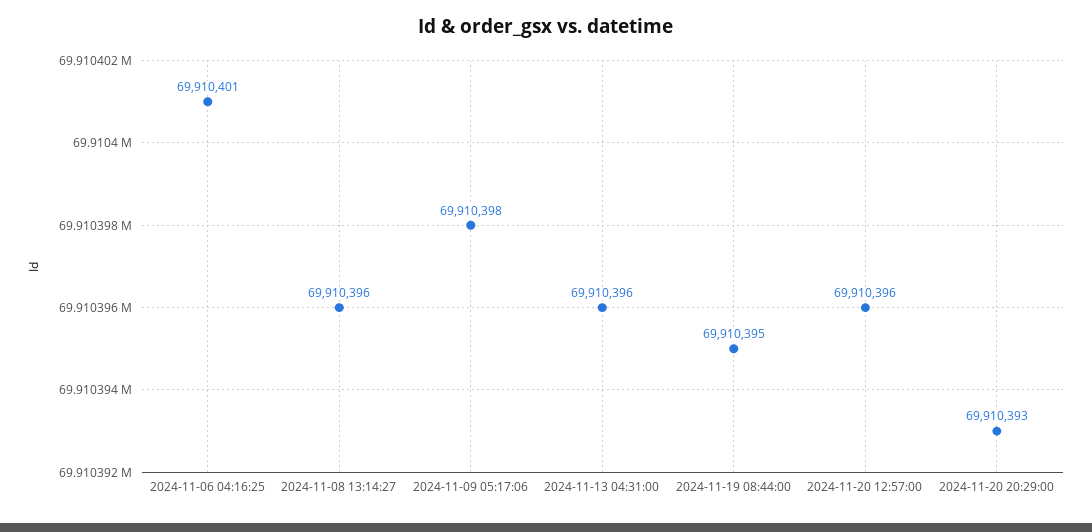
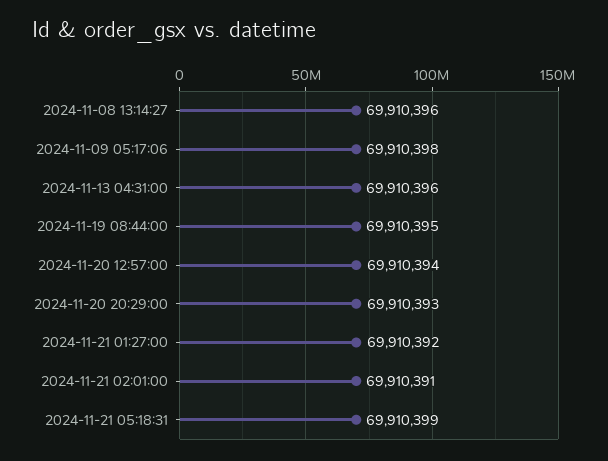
2024-11-06 04:16:25: 69910401 -> none
2024-11-20 12:57:00: 69910396 -> 69910394
2024-11-21 01:27:00: none -> 69910392
2024-11-21 02:01:00: none -> 69910391
2024-11-21 05:18:31: none -> 69910399

